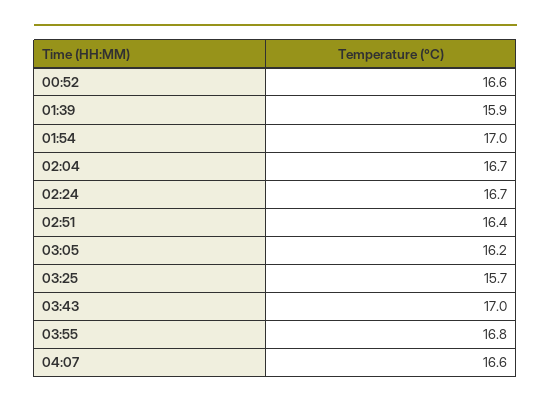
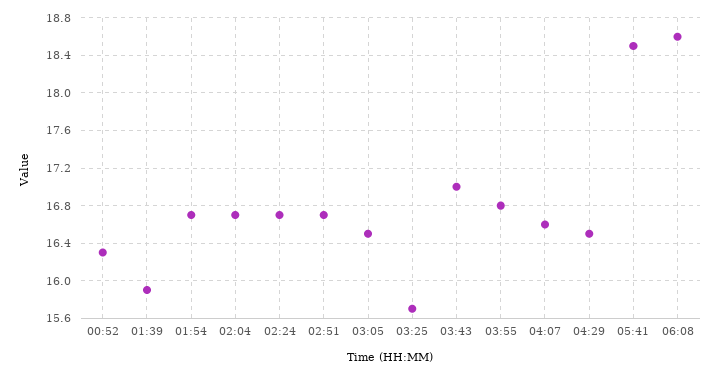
00:52: 16.6 -> 16.3
01:54: 17 -> 16.7
02:51: 16.4 -> 16.7
03:05: 16.2 -> 16.5
04:29: none -> 16.5
05:41: none -> 18.5
06:08: none -> 18.6

